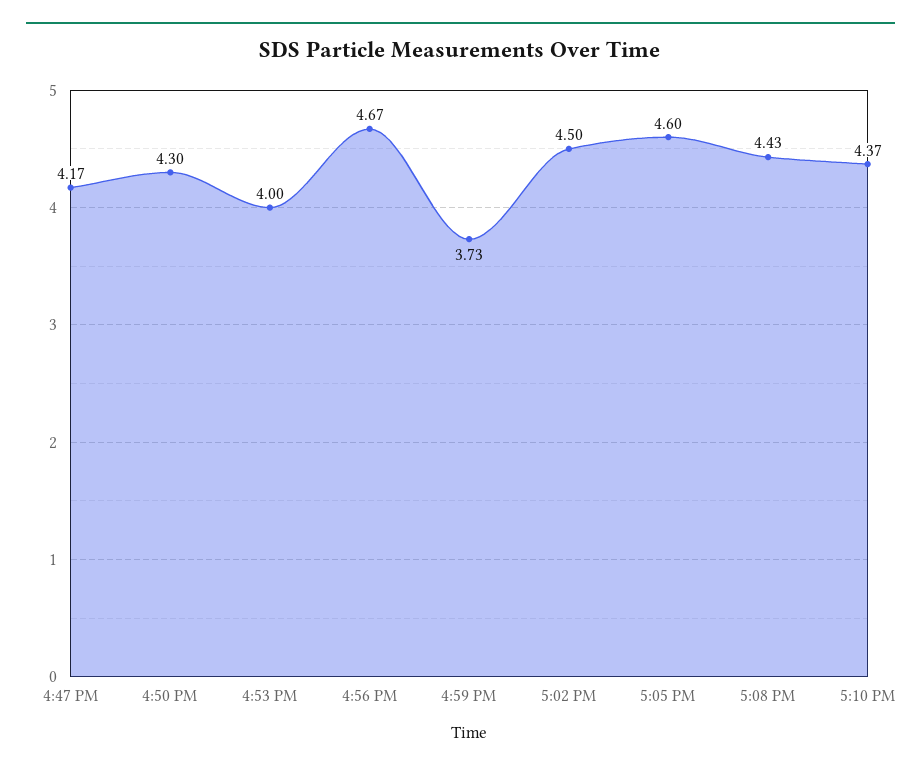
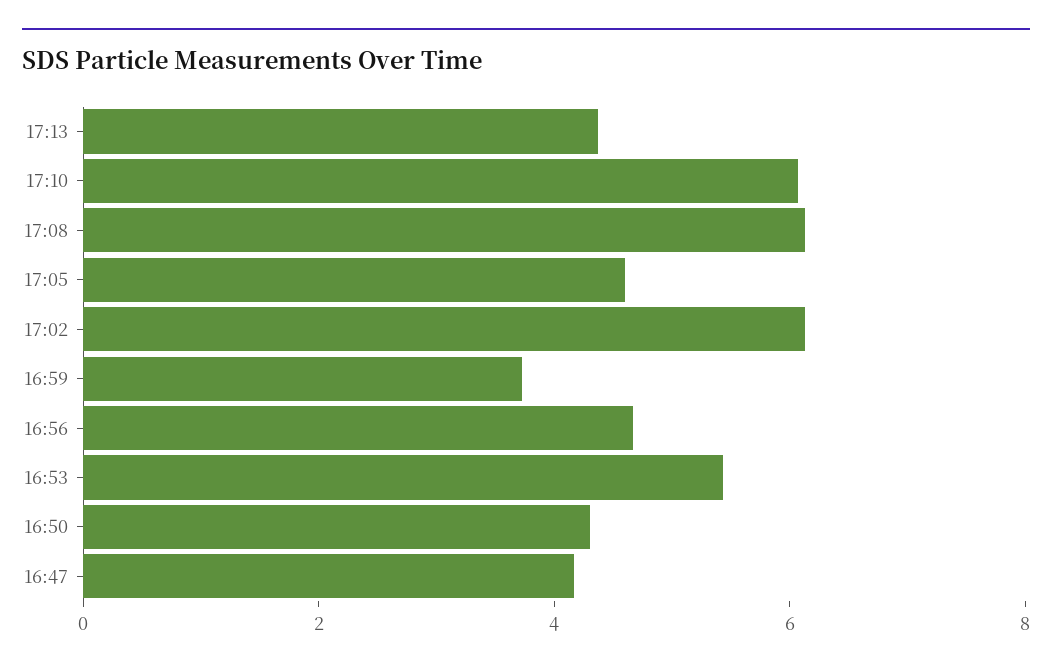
4:53 PM: 4 -> 5.5
5:02 PM: 4.5 -> 6
5:08 PM: 4.43 -> 6
5:10 PM: 4.37 -> 6
17:13: none -> 4.5

